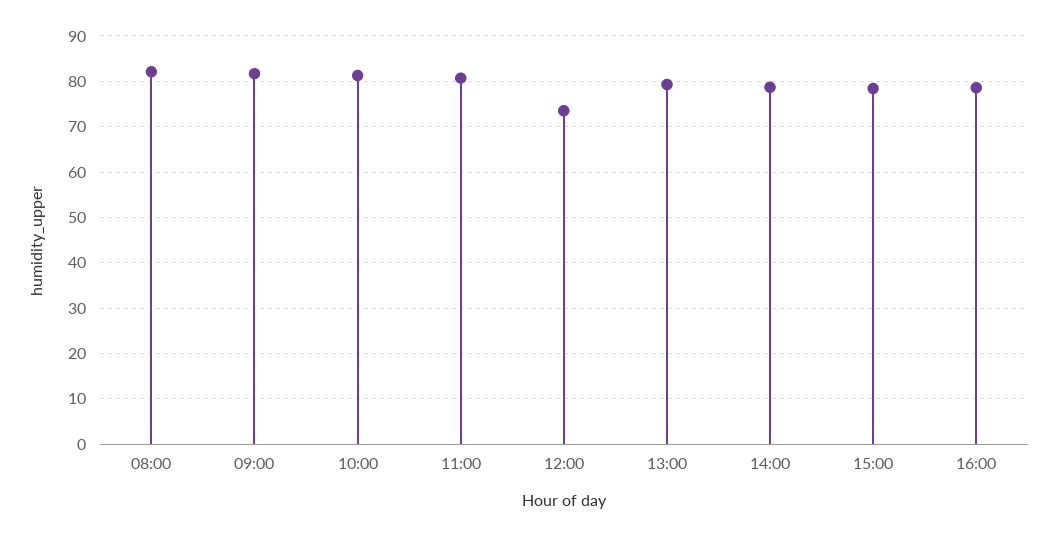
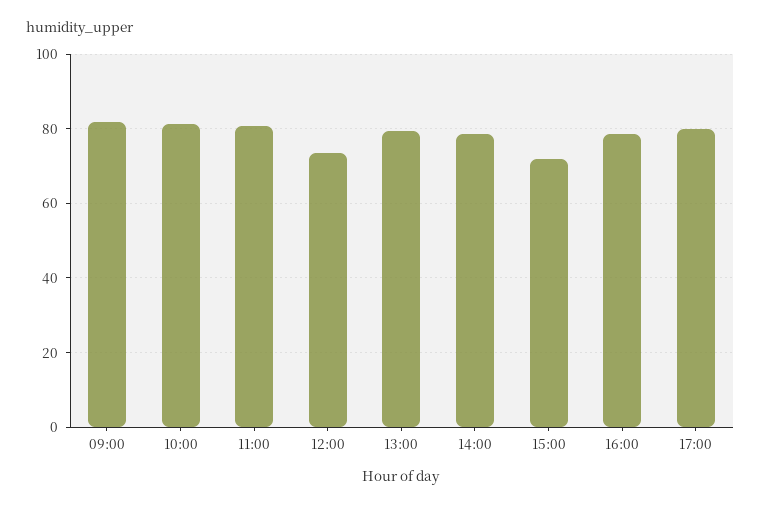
08:00: 82 -> none
15:00: 78 -> 72
17:00: none -> 80

